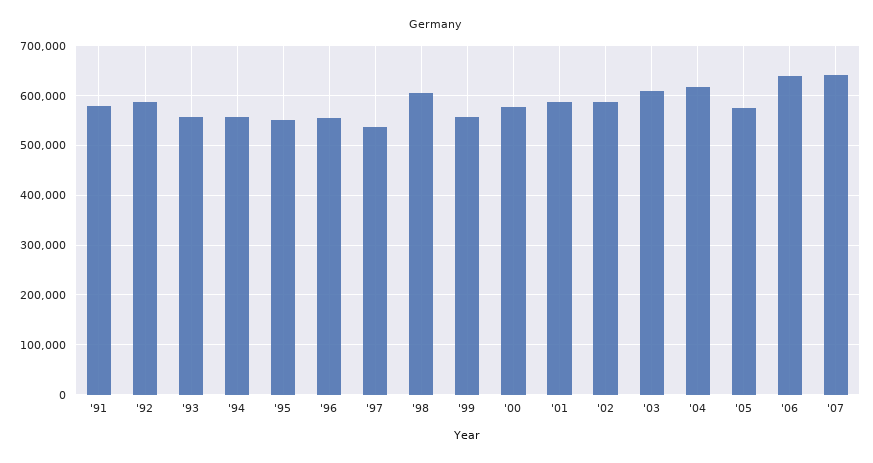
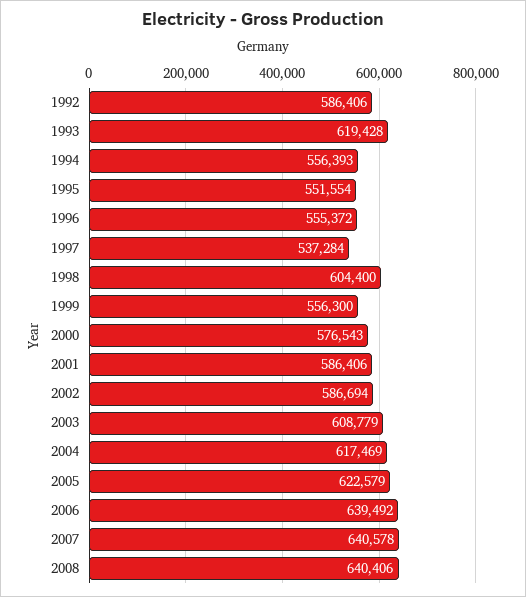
'91: 580000 -> none
'93: 560000 -> 619428
'05: 580000 -> 622579
2008: none -> 640406

